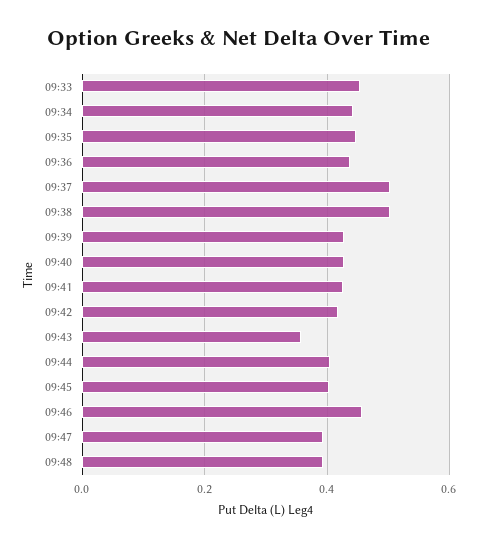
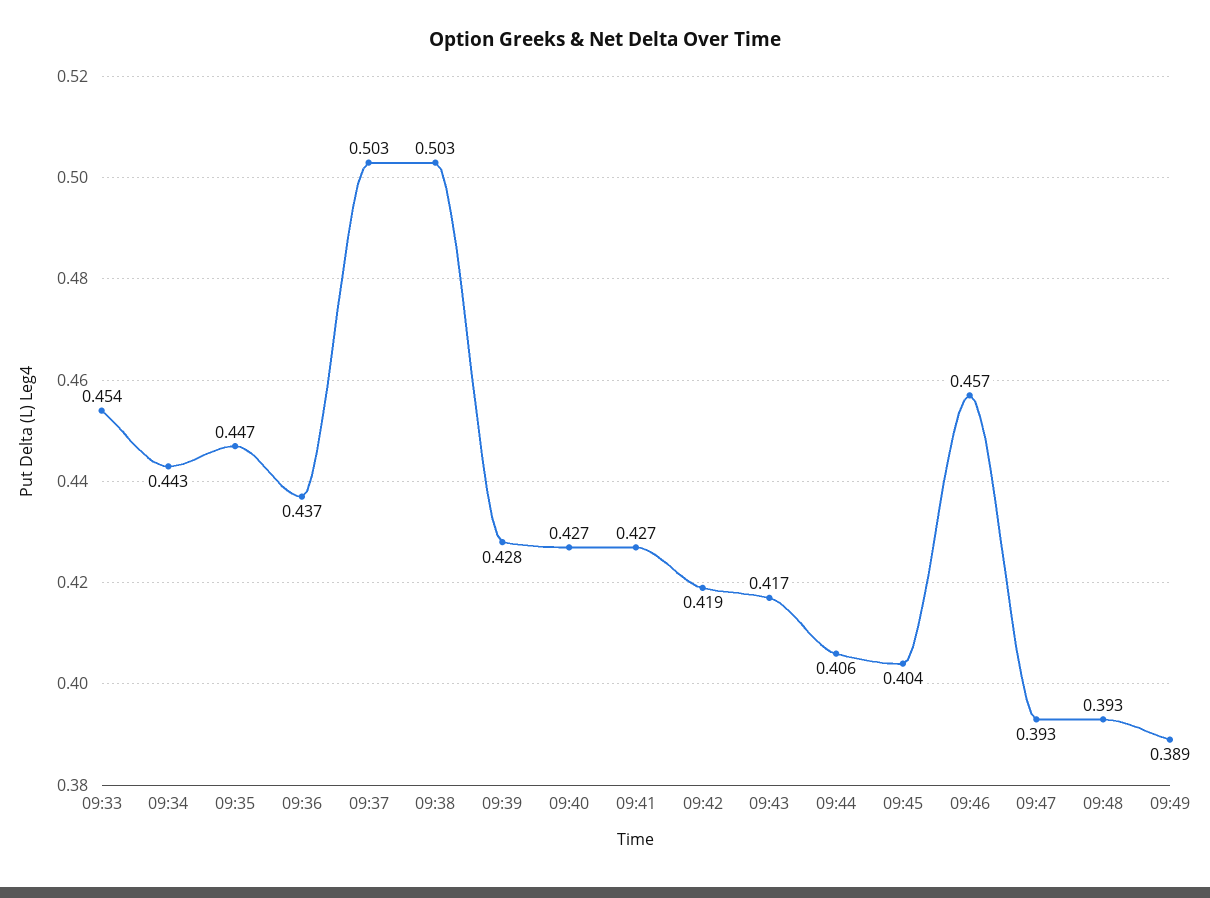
09:43: 0.36 -> 0.417
09:49: none -> 0.389

